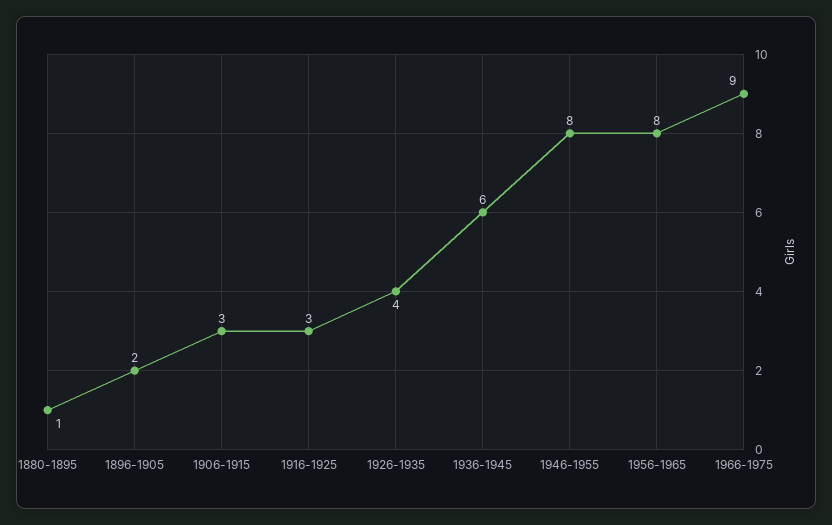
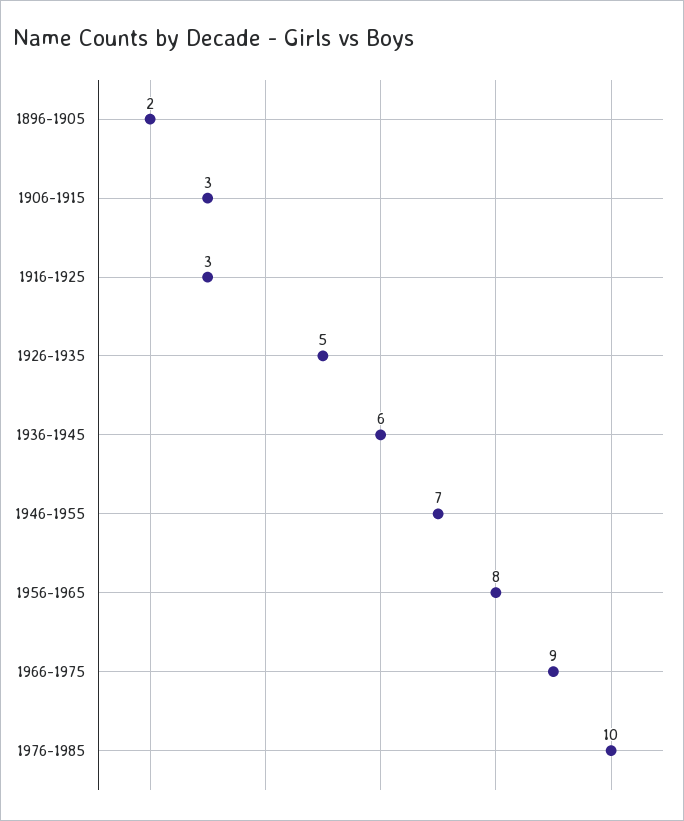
1880-1895: 1 -> none
1926-1935: 4 -> 5
1946-1955: 8 -> 7
1976-1985: none -> 10

